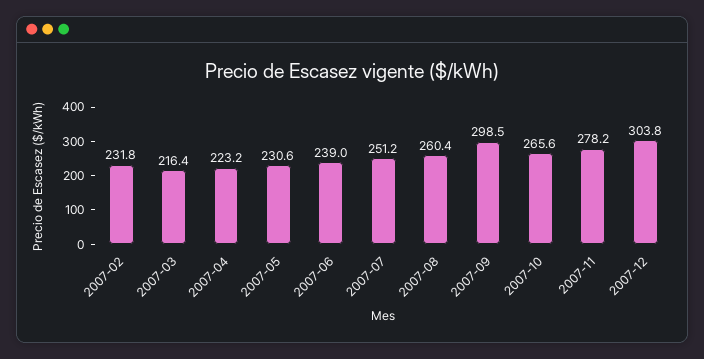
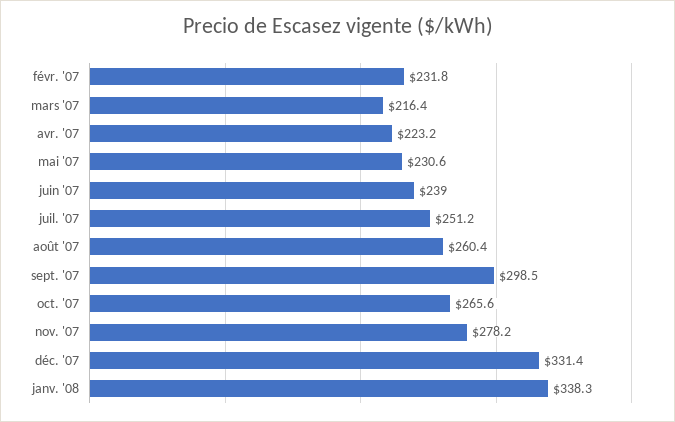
2007-12: 303.8 -> 331.4
janv. '08: none -> 338.3

